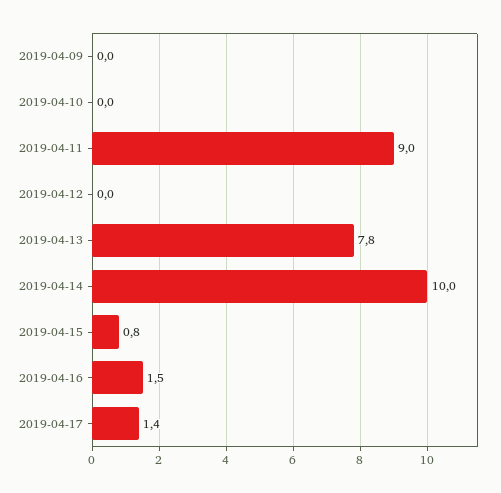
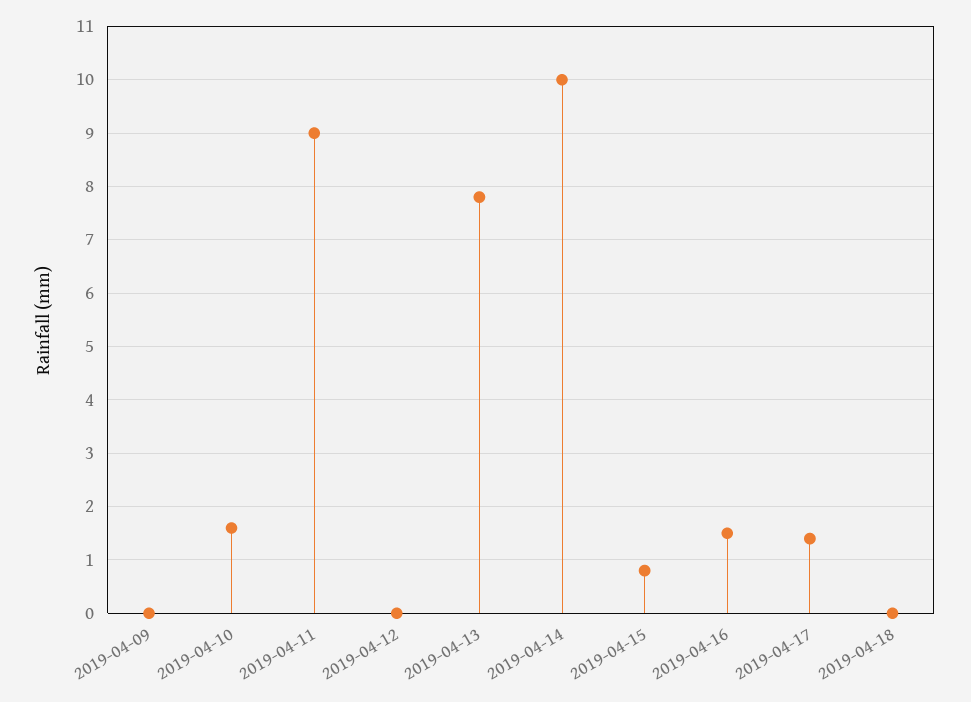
2019-04-10: 0 -> 1.5
2019-04-18: none -> 0

